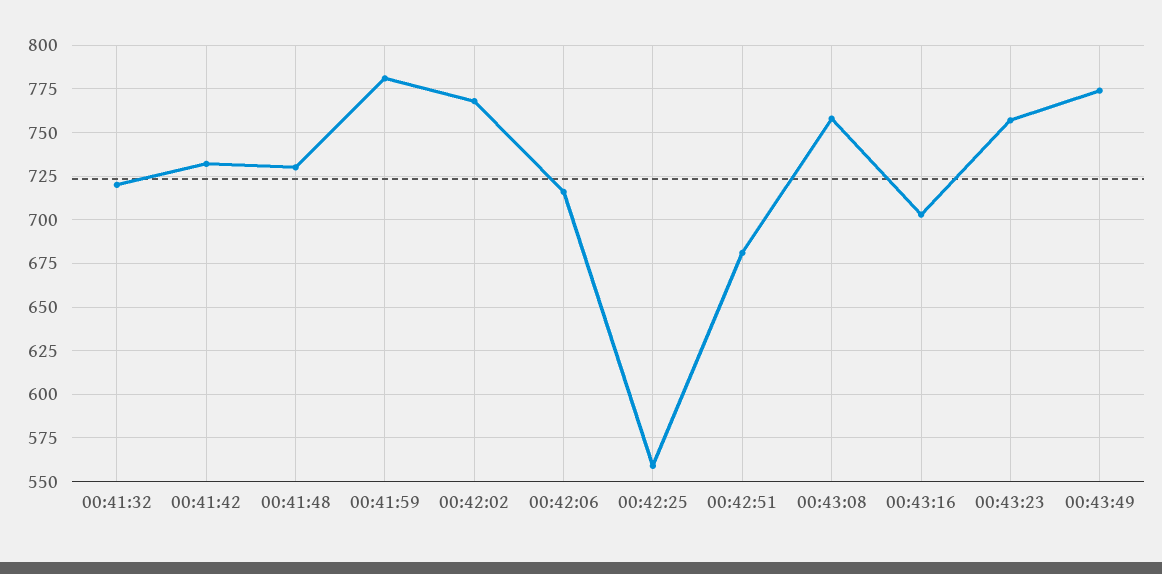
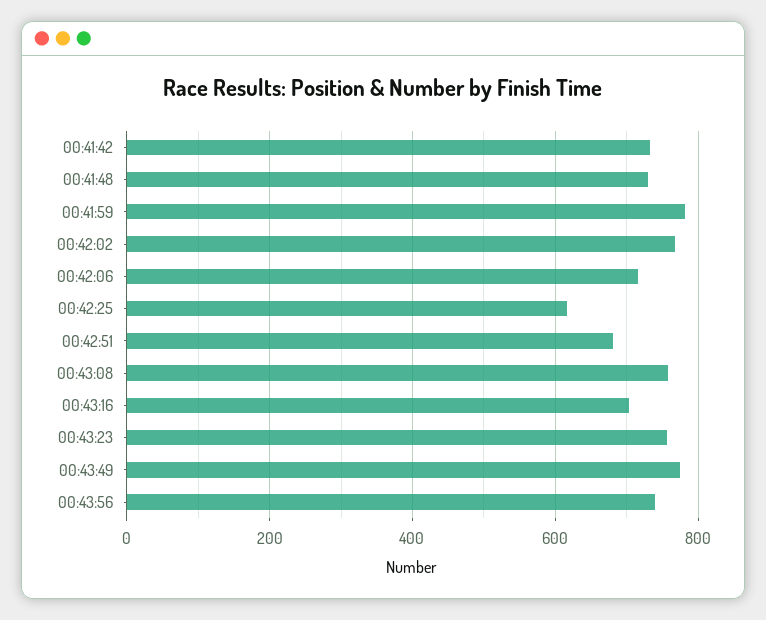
00:41:32: 720 -> none
00:42:25: 560 -> 620
00:43:56: none -> 740

